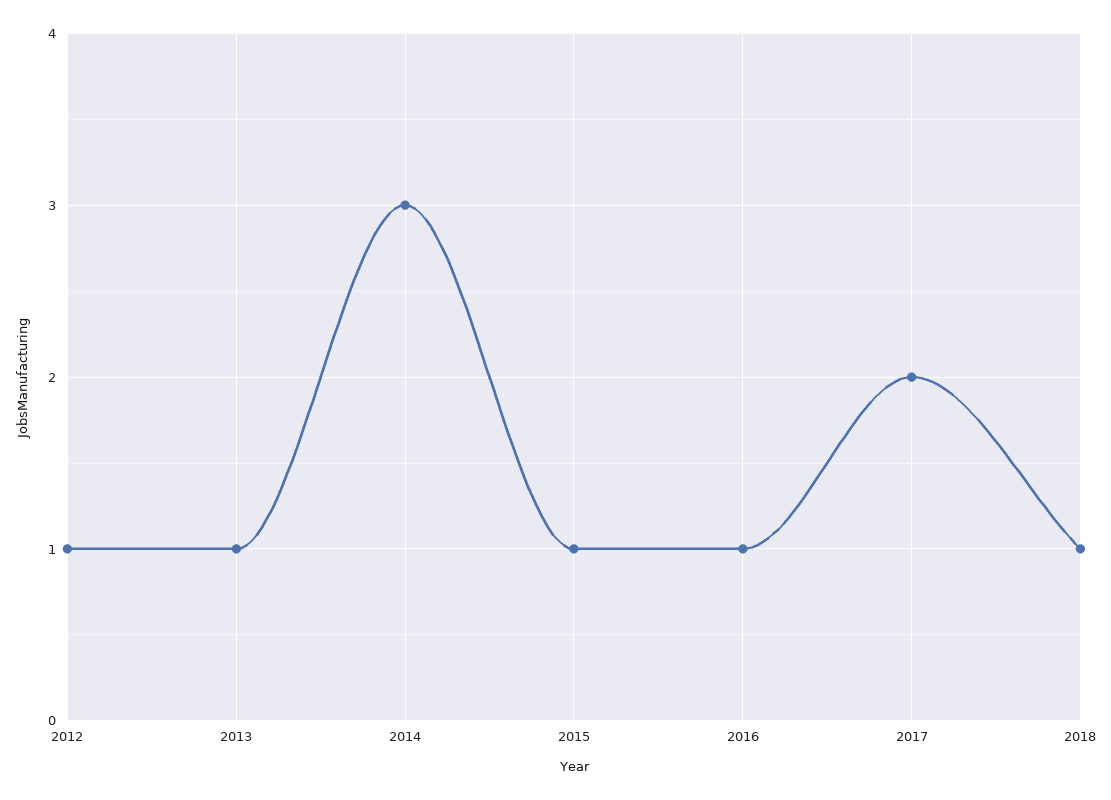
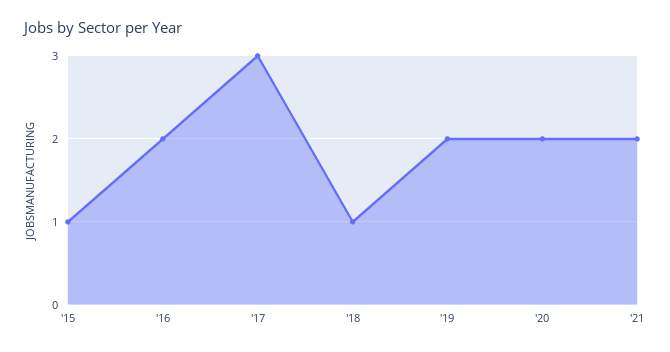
2012: 1 -> none
2013: 1 -> none
2014: 3 -> none
2016: 1 -> 2
2017: 2 -> 3
'19: none -> 2
'20: none -> 2
'21: none -> 2

